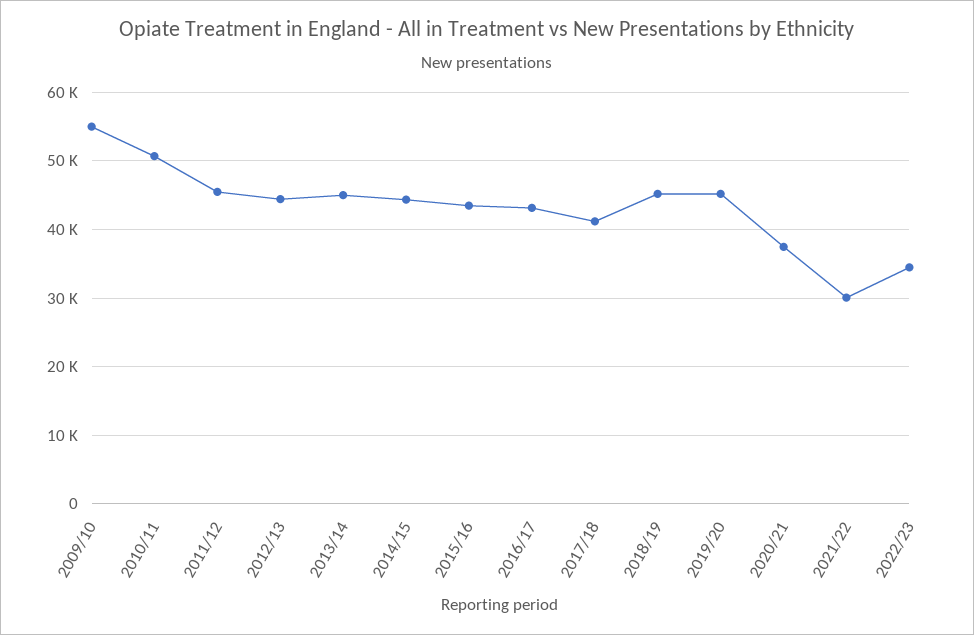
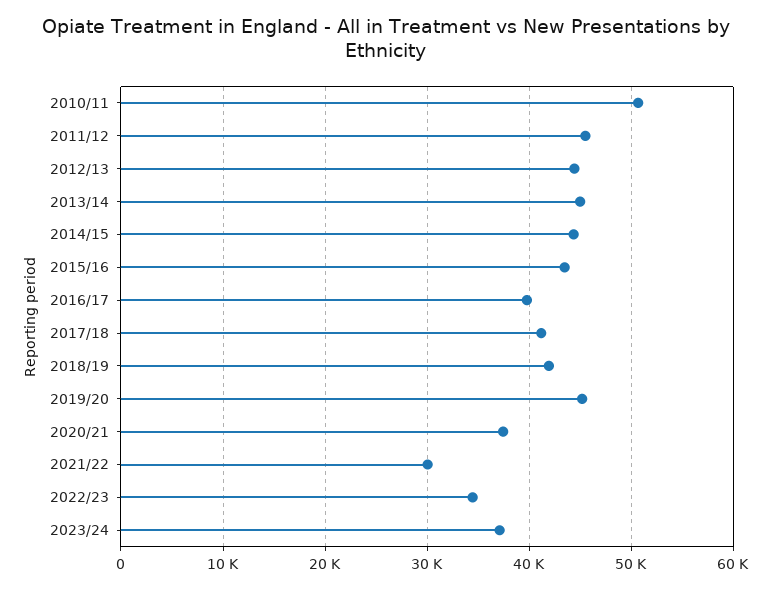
2009/10: 55000 -> none
2016/17: 43000 -> 40000
2018/19: 45000 -> 42000
2023/24: none -> 37000

